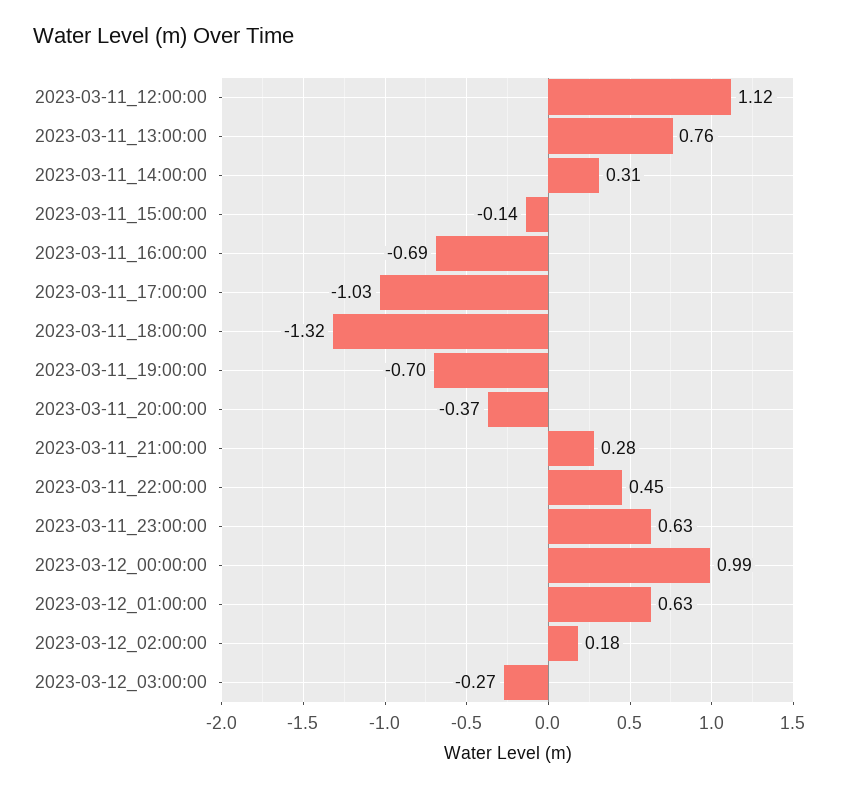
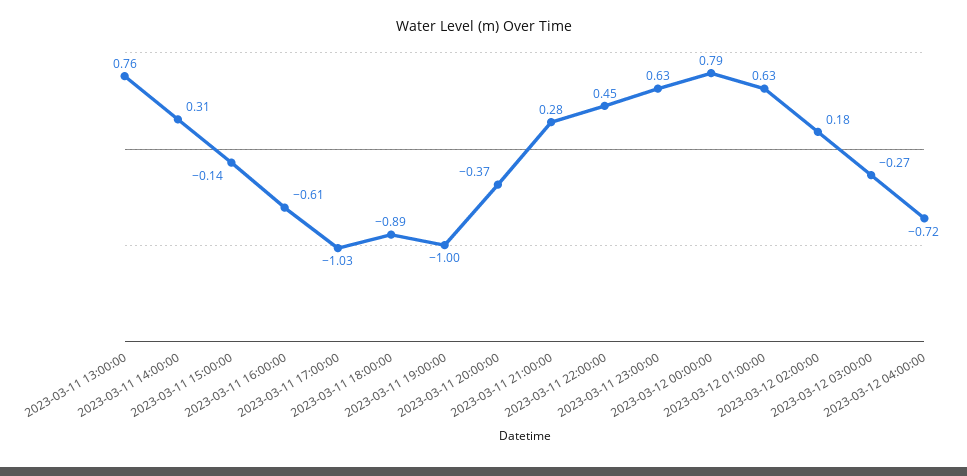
2023-03-11_12:00:00: 1.12 -> none
2023-03-11_16:00:00: -0.69 -> -0.61
2023-03-11_18:00:00: -1.32 -> -0.89
2023-03-11_19:00:00: -0.7 -> -1
2023-03-12_00:00:00: 0.99 -> 0.79
2023-03-12 04:00:00: none -> -0.72

